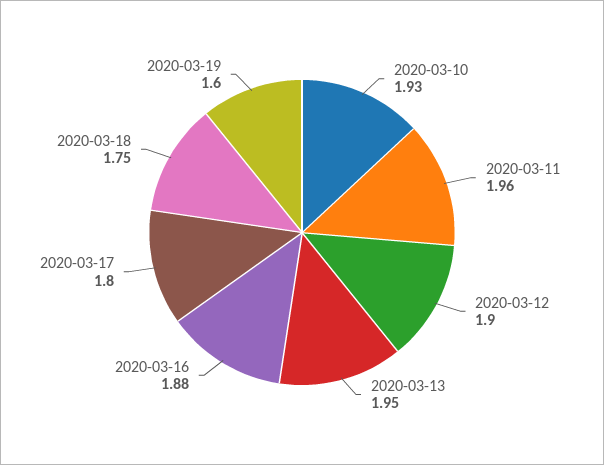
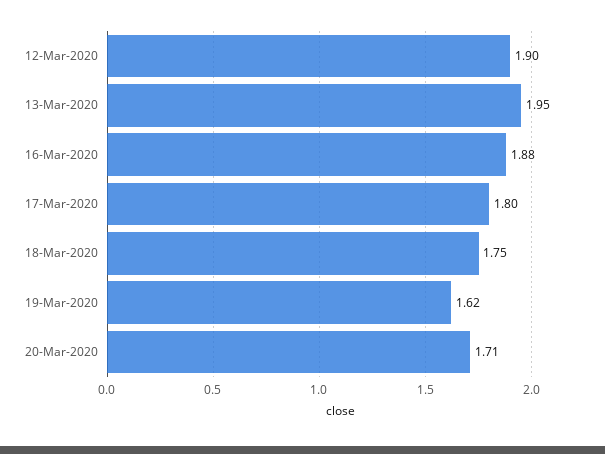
2020-03-10: 1.93 -> none
2020-03-11: 1.96 -> none
2020-03-19: 1.6 -> 1.62
20-Mar-2020: none -> 1.71

